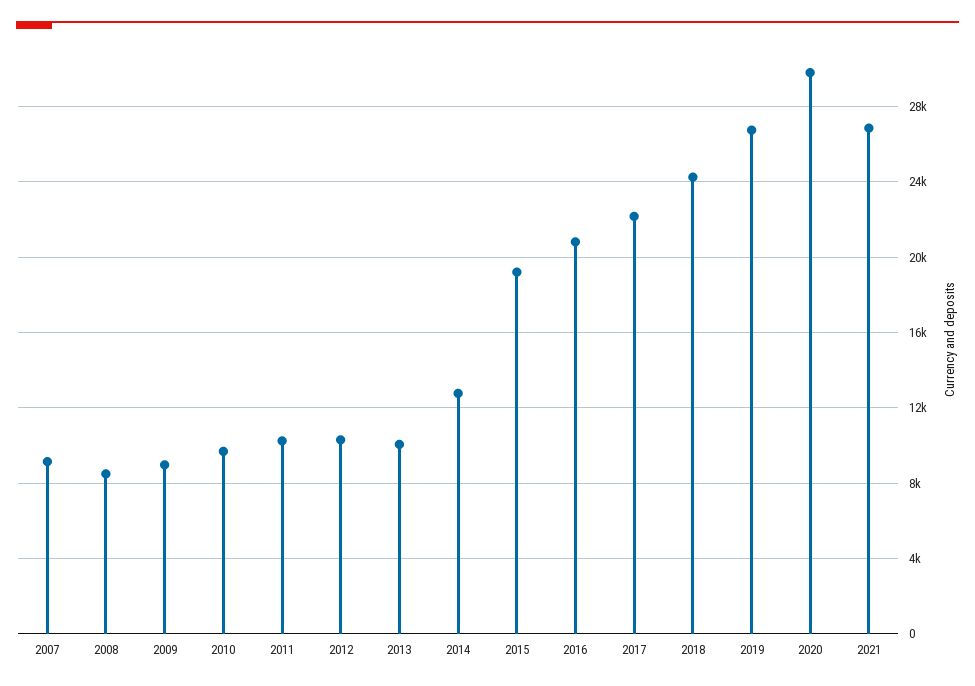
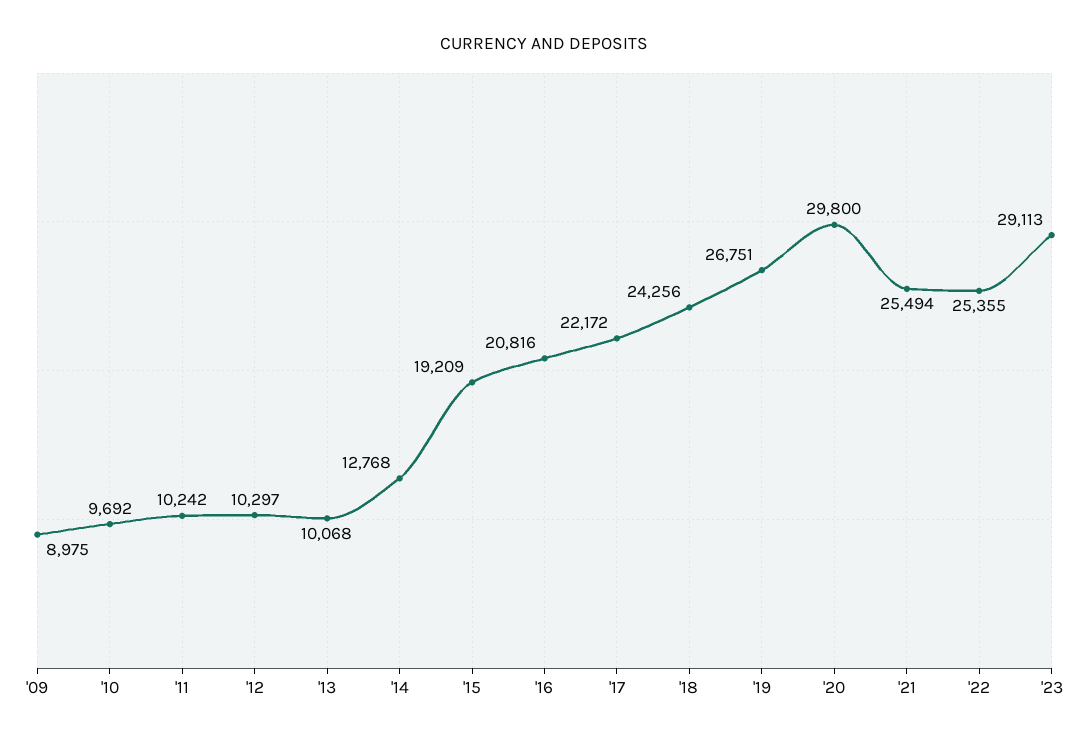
2007: 9000 -> none
2008: 8500 -> none
2021: 27000 -> 25494
'22: none -> 25355
'23: none -> 29113

